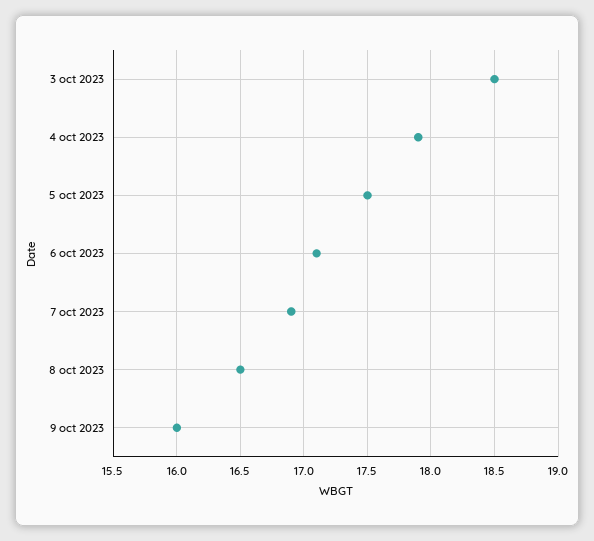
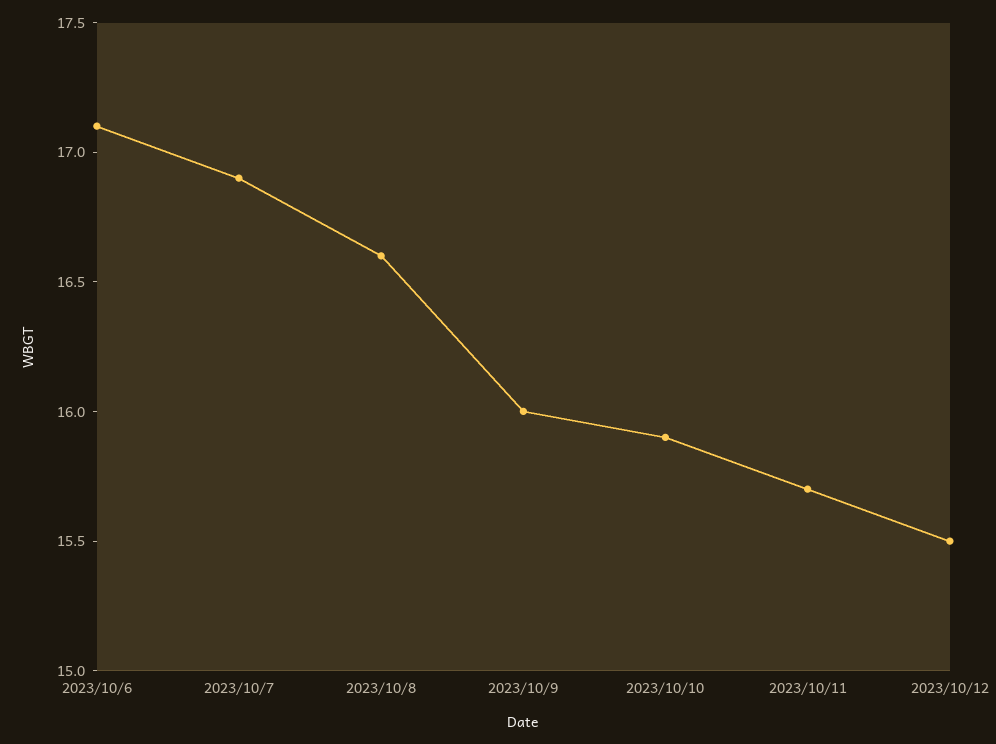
3 oct 2023: 18.5 -> none
4 oct 2023: 17.9 -> none
5 oct 2023: 17.5 -> none
8 oct 2023: 16.5 -> 16.6
2023/10/10: none -> 15.9
2023/10/11: none -> 15.7
2023/10/12: none -> 15.5

